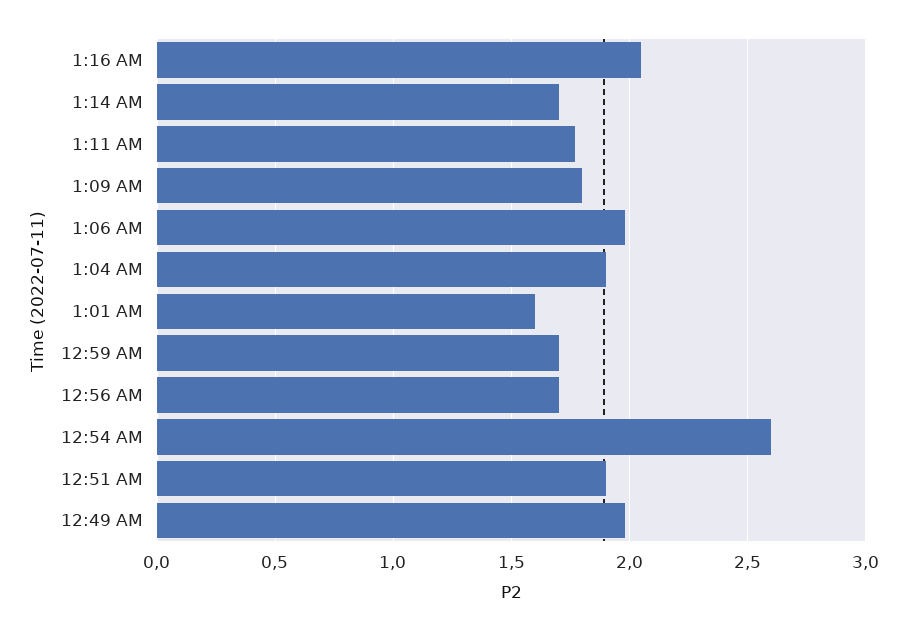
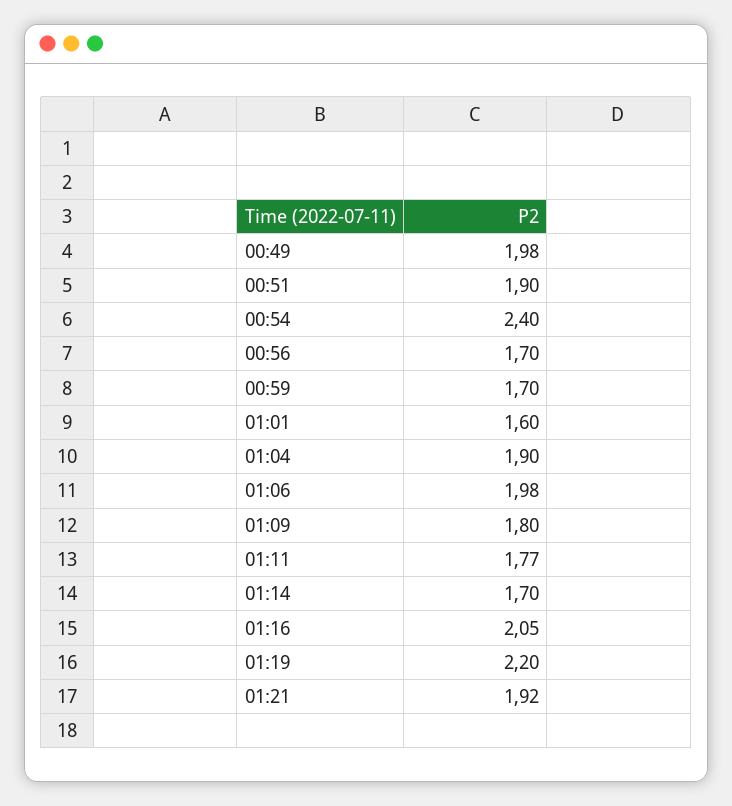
12:54 AM: 2.6 -> 2.4
01:19: none -> 2.2
01:21: none -> 1.92

